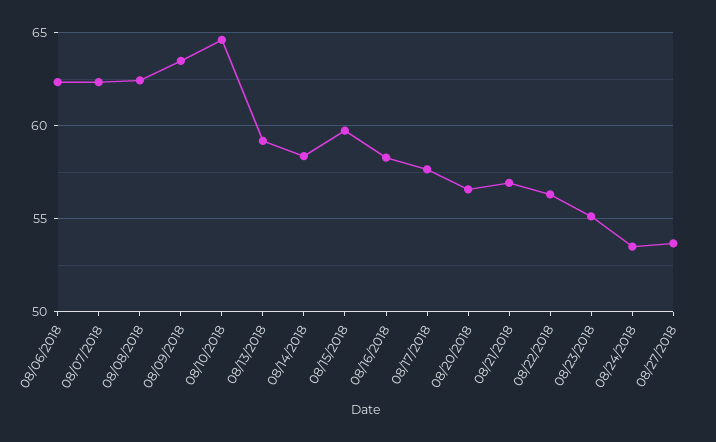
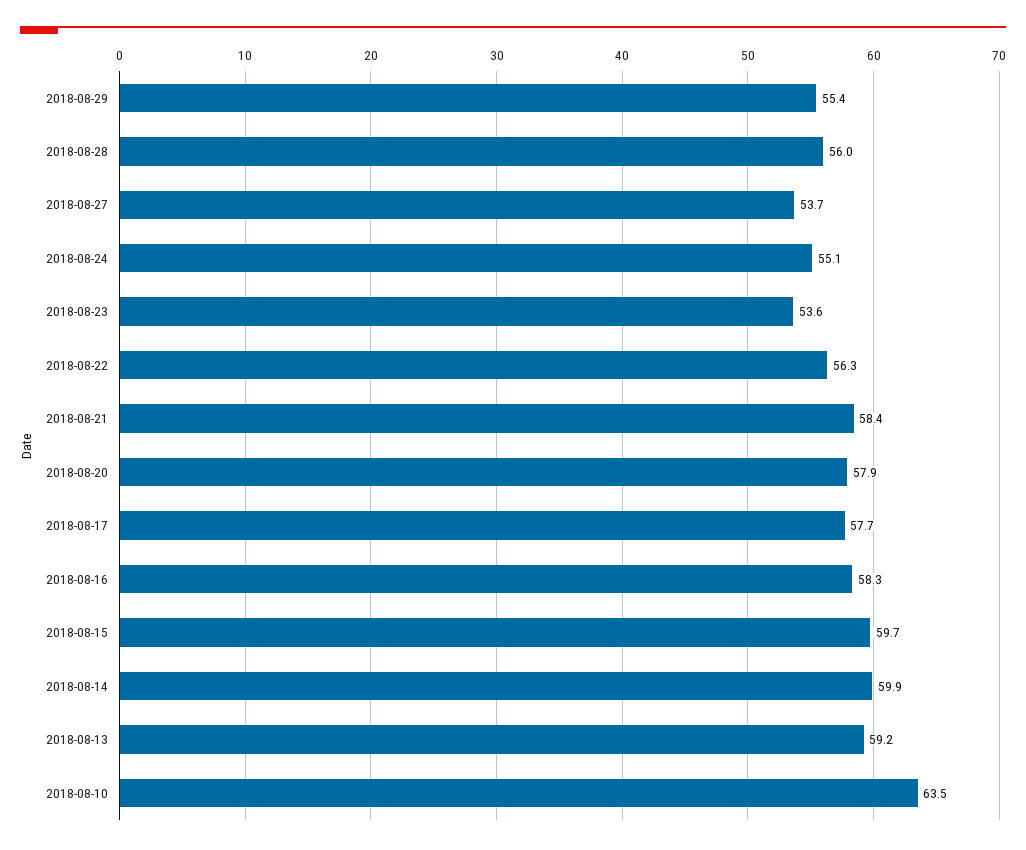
08/06/2018: 62.5 -> none
08/07/2018: 62.5 -> none
08/08/2018: 62.5 -> none
08/09/2018: 63.5 -> none
08/10/2018: 64.5 -> 63.5
08/14/2018: 58.5 -> 59.9
08/20/2018: 56.5 -> 57.9
08/21/2018: 57 -> 58.4
08/23/2018: 55 -> 53.6
08/24/2018: 53.5 -> 55.1
2018-08-29: none -> 55.4
2018-08-28: none -> 56

